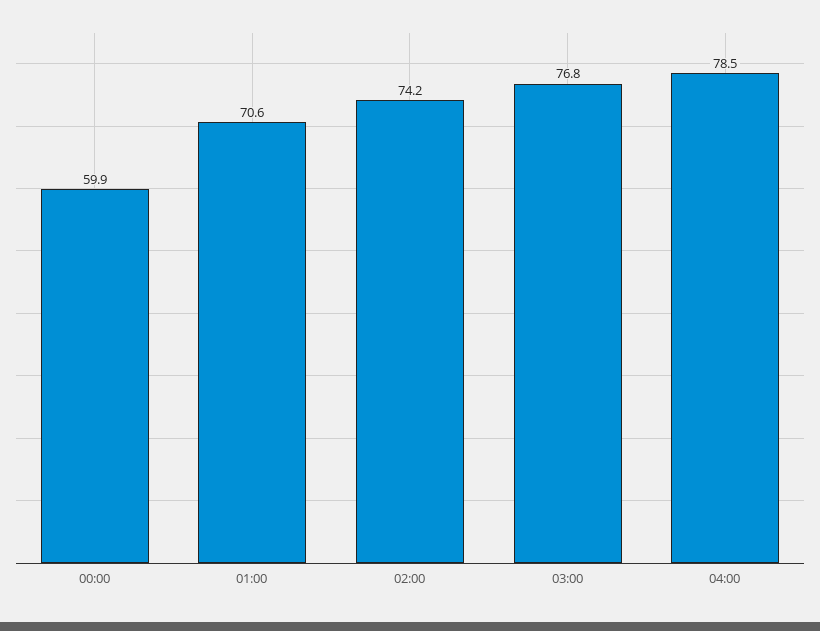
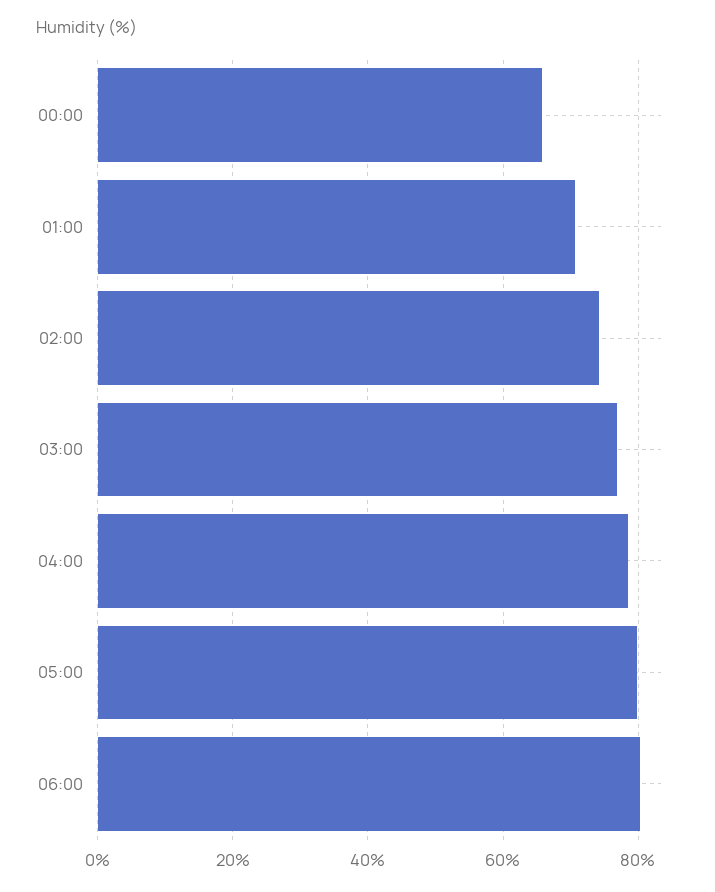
00:00: 59.9 -> 66
05:00: none -> 80
06:00: none -> 80

